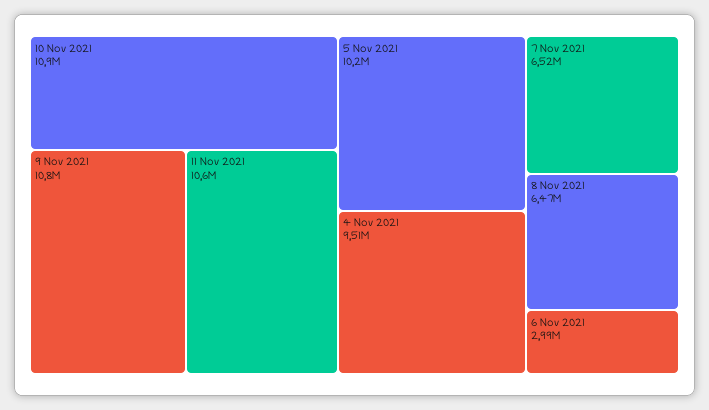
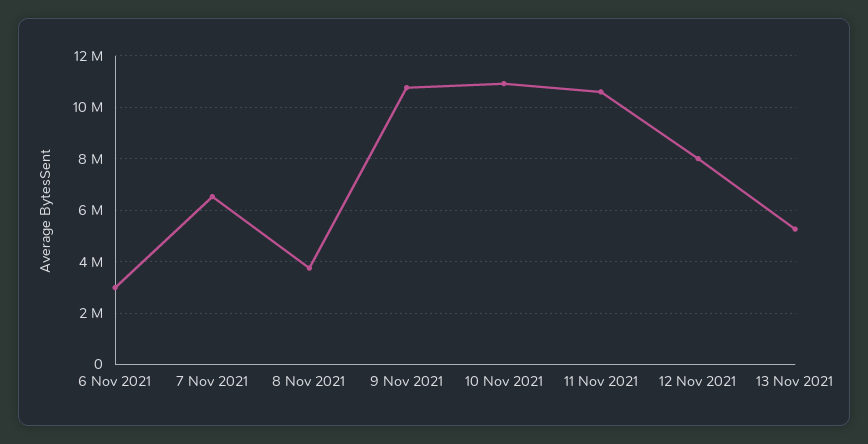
5 Nov 2021: 10200000 -> none
4 Nov 2021: 9510000 -> none
8 Nov 2021: 6470000 -> 3750000
12 Nov 2021: none -> 8000000
13 Nov 2021: none -> 5250000

